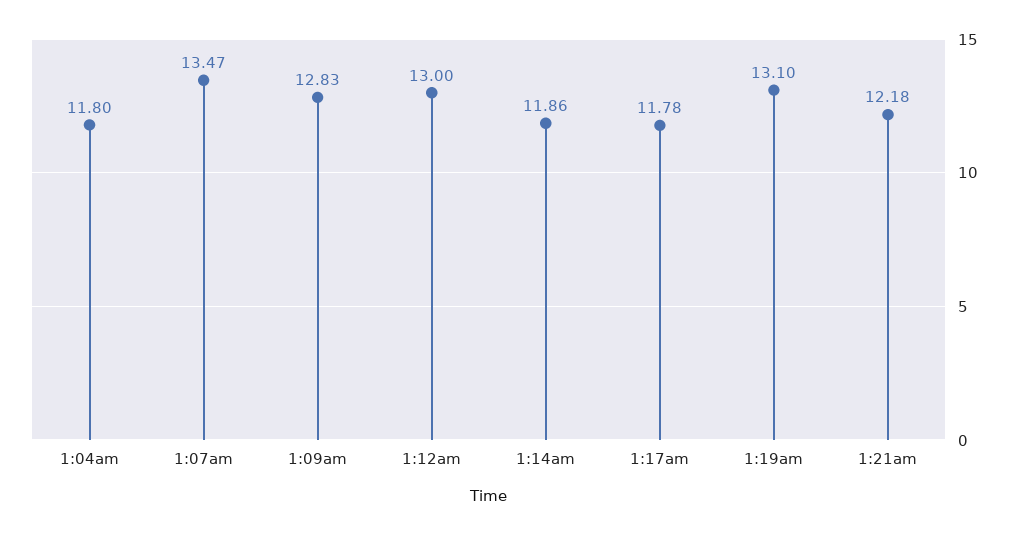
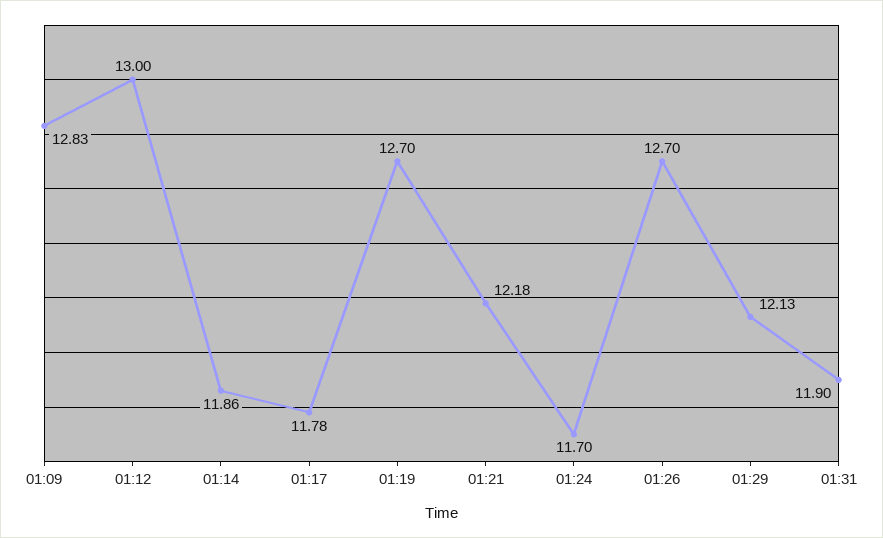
1:04am: 11.8 -> none
1:07am: 13.47 -> none
1:19am: 13.1 -> 12.7
01:24: none -> 11.7
01:26: none -> 12.7
01:29: none -> 12.13
01:31: none -> 11.9

